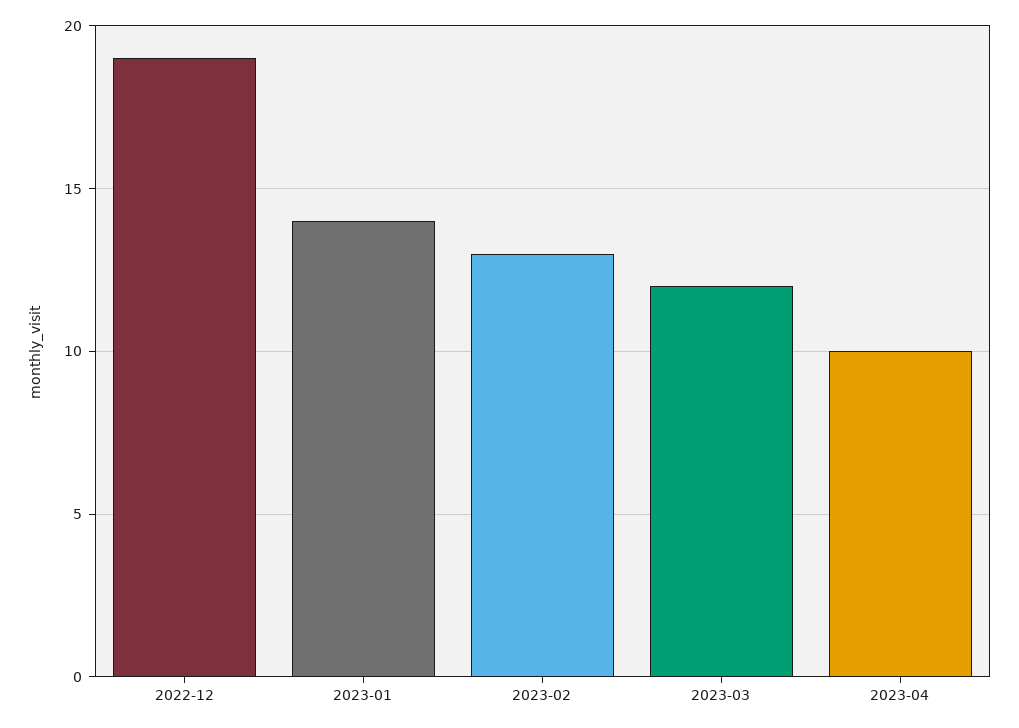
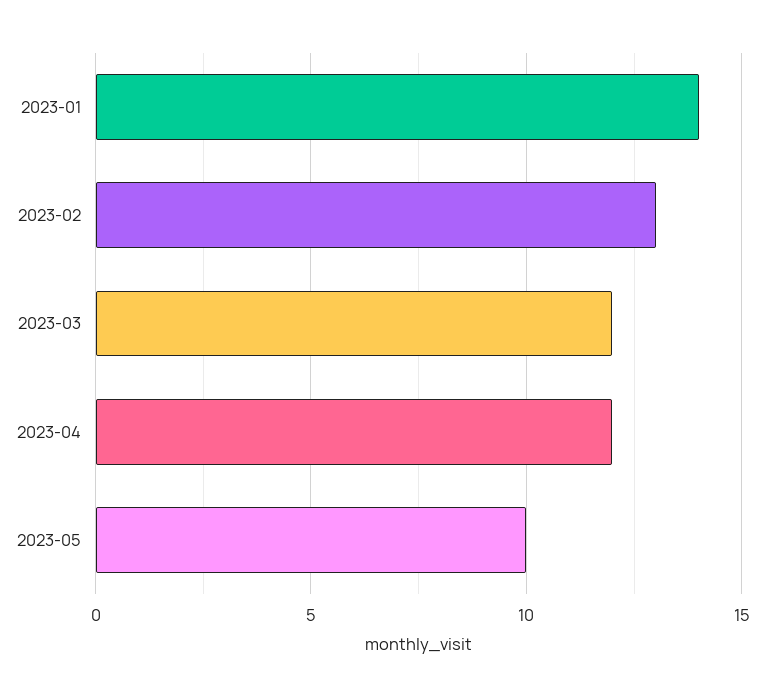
2022-12: 19 -> none
2023-04: 10 -> 12
2023-05: none -> 10

